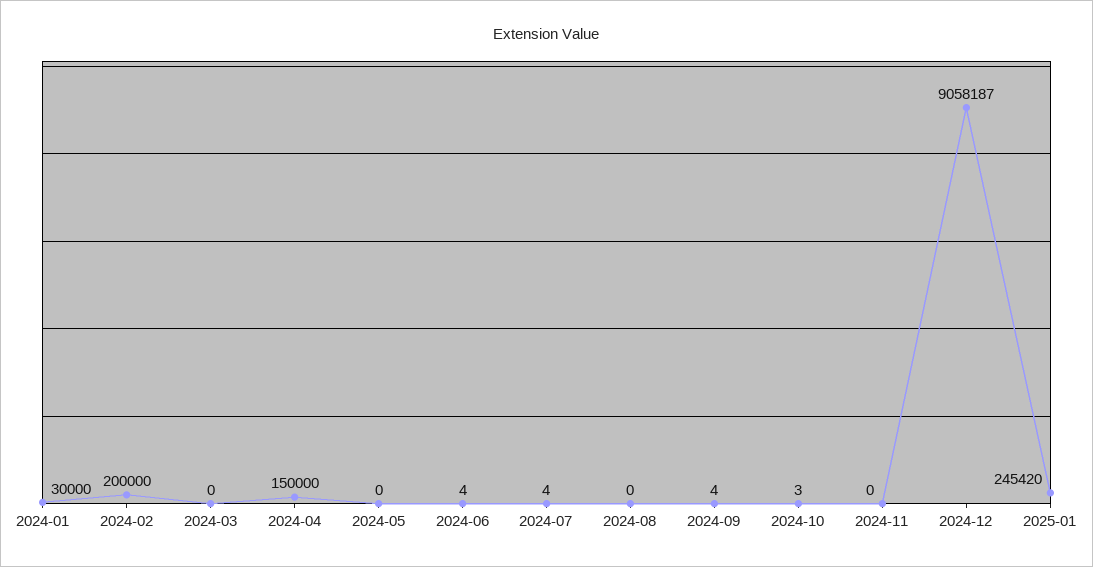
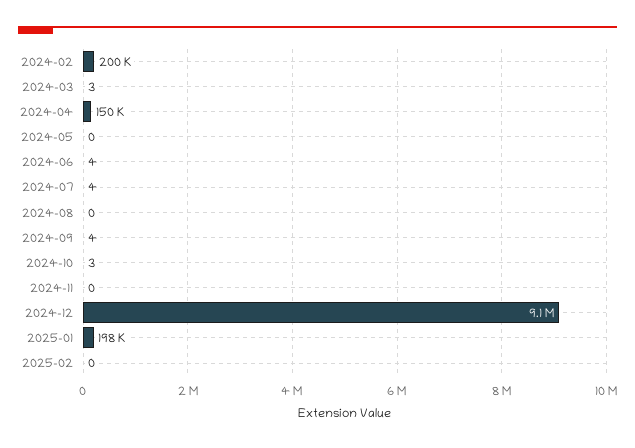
2024-01: 30000 -> none
2024-03: 0 -> 3
2025-01: 245420 -> 198000
2025-02: none -> 0

